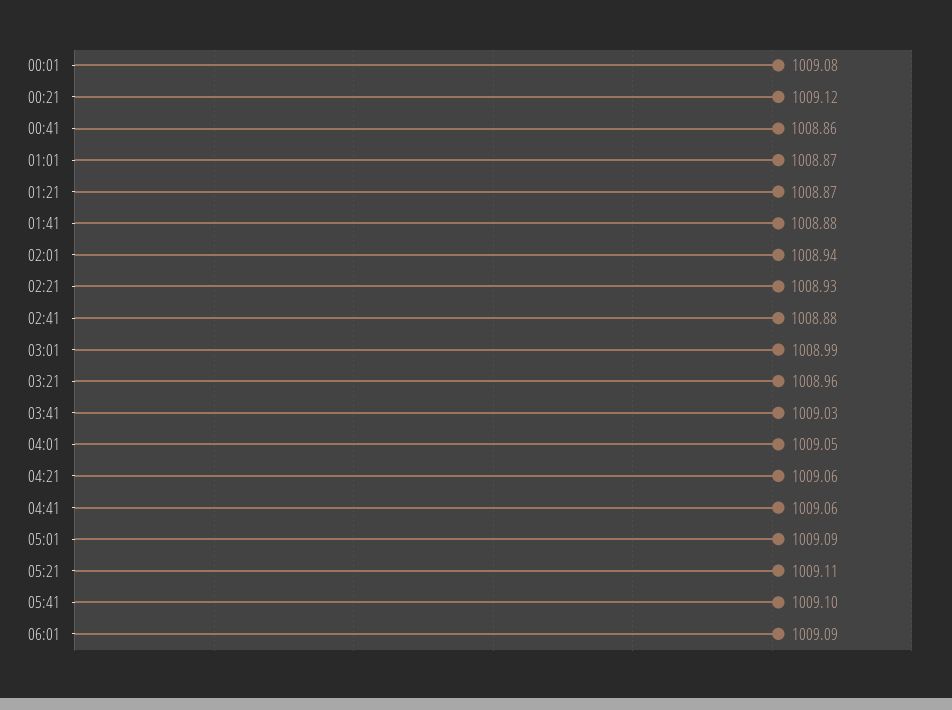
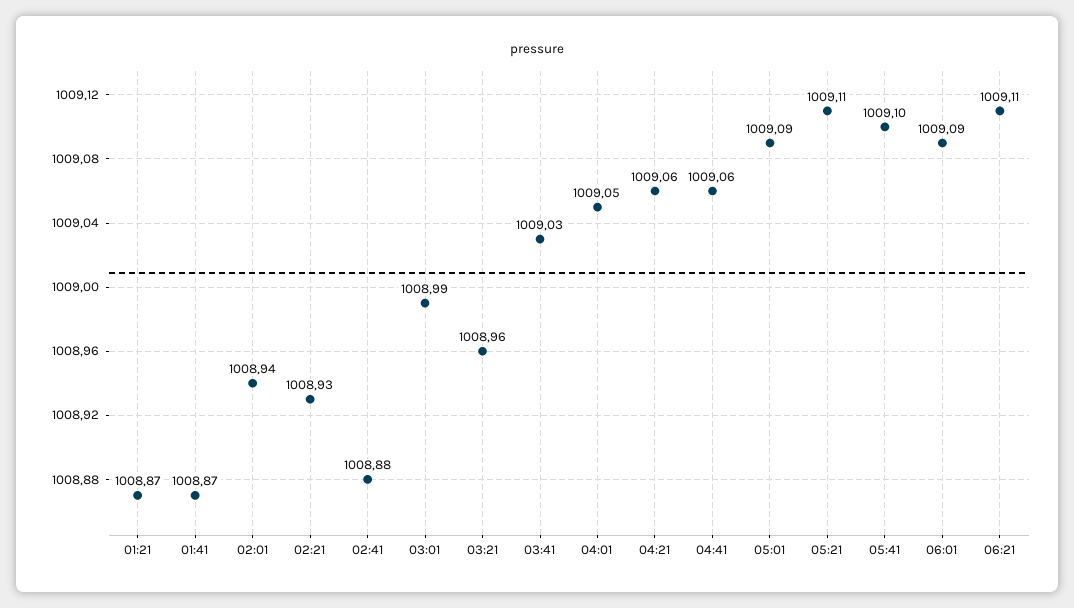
00:01: 1009.08 -> none
00:21: 1009.12 -> none
00:41: 1008.86 -> none
01:01: 1008.87 -> none
01:41: 1008.88 -> 1008.87
06:21: none -> 1009.11

